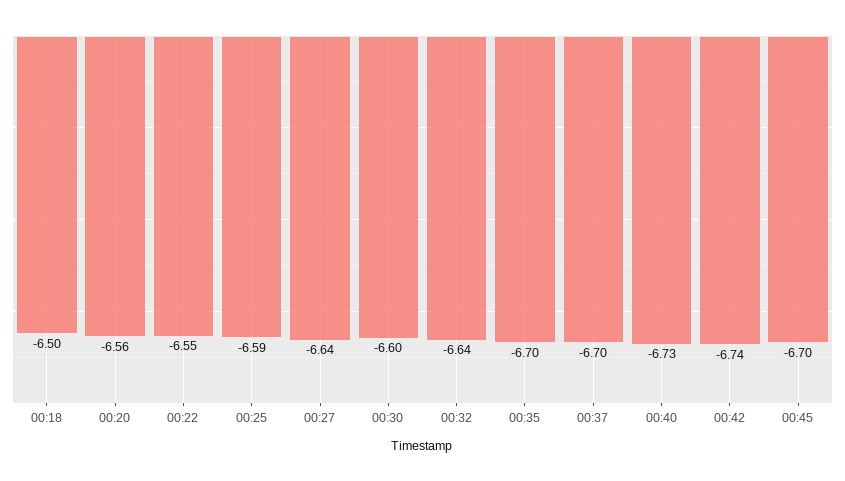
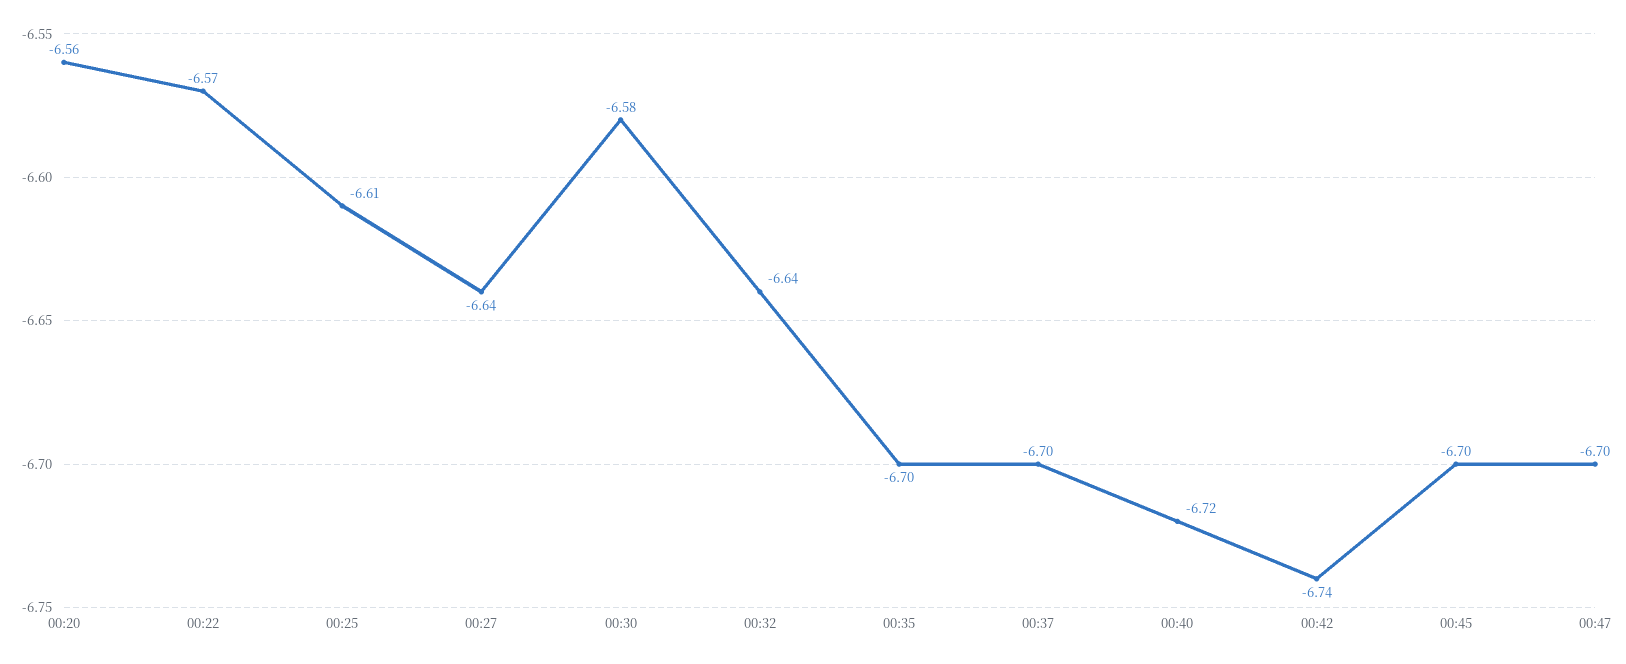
00:18: -6.5 -> none
00:22: -6.55 -> -6.57
00:25: -6.59 -> -6.61
00:30: -6.6 -> -6.58
00:40: -6.73 -> -6.72
00:47: none -> -6.7

